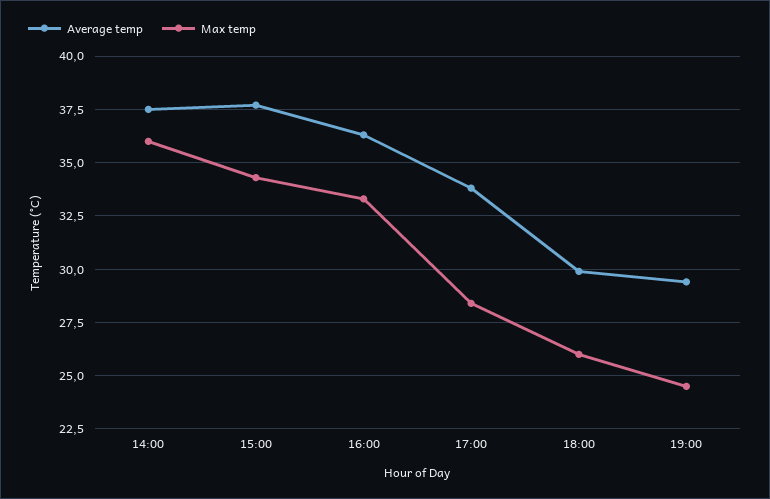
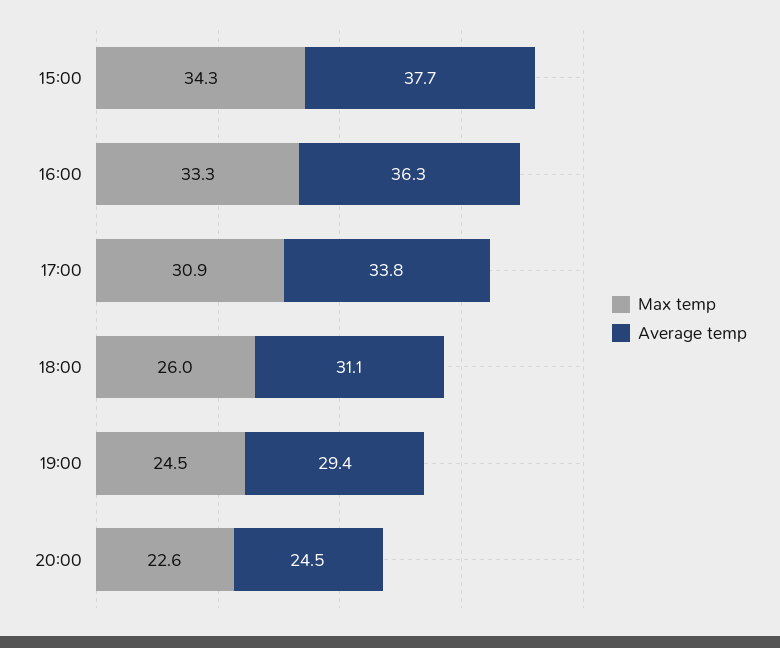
Average temp, 14:00: 37.5 -> none
Max temp, 14:00: 36 -> none
Max temp, 17:00: 28.5 -> 30.9
Average temp, 18:00: 30 -> 31.1
Max temp, 20:00: none -> 22.6
Average temp, 20:00: none -> 24.5

